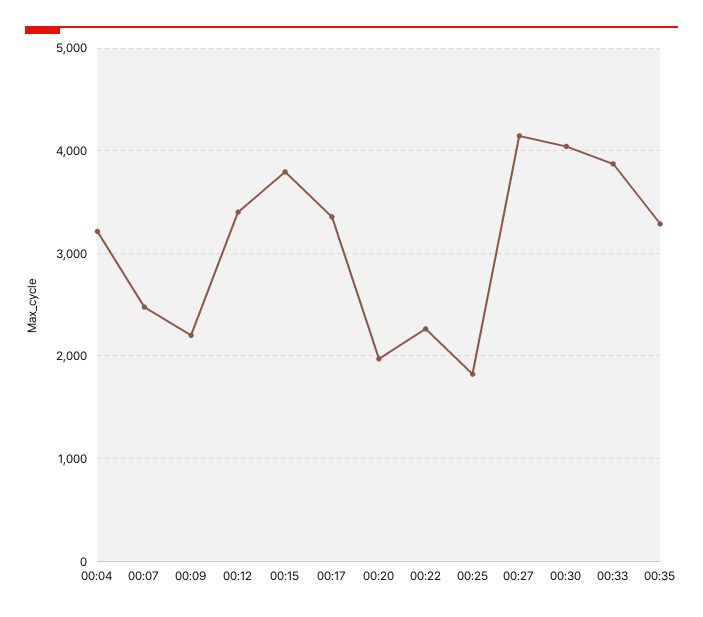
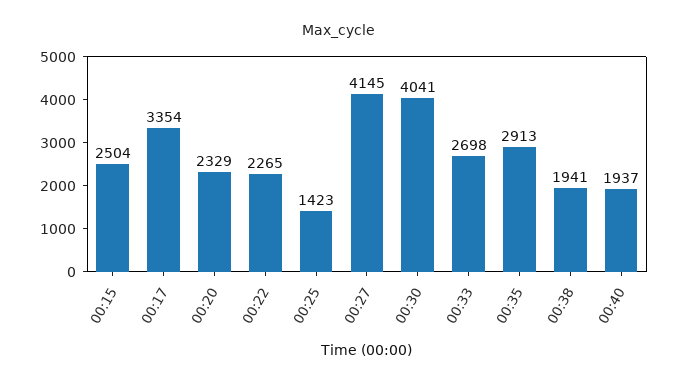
00:04: 3200 -> none
00:07: 2500 -> none
00:09: 2200 -> none
00:12: 3400 -> none
00:15: 3800 -> 2504
00:20: 2000 -> 2329
00:25: 1800 -> 1423
00:33: 3900 -> 2698
00:35: 3300 -> 2913
00:38: none -> 1941
00:40: none -> 1937

